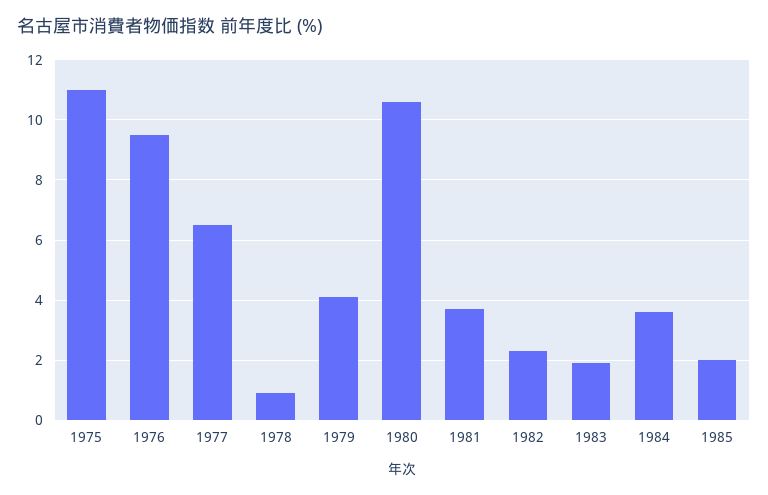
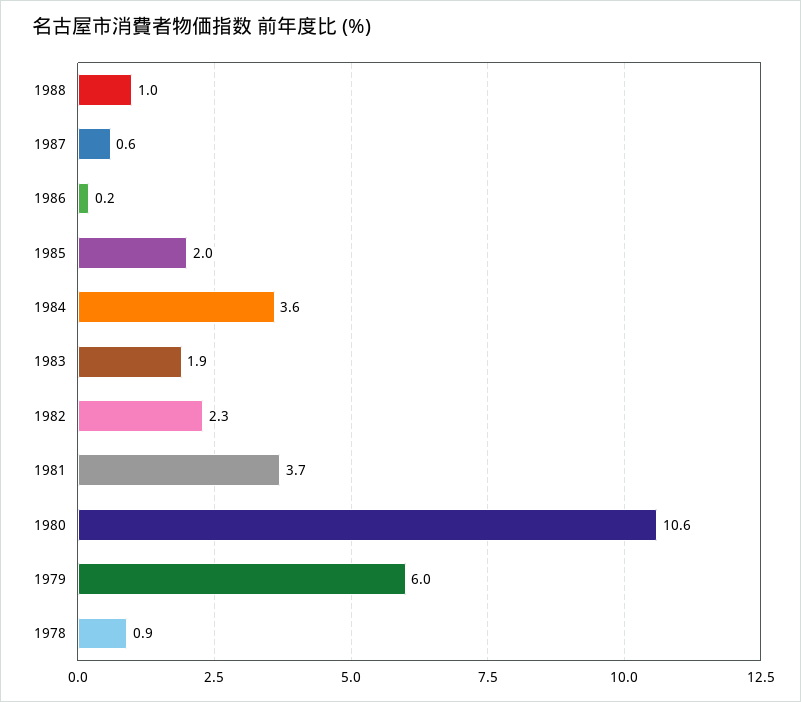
1975: 11 -> none
1976: 9.5 -> none
1977: 6.5 -> none
1979: 4 -> 6
1988: none -> 1
1987: none -> 0.6
1986: none -> 0.2

